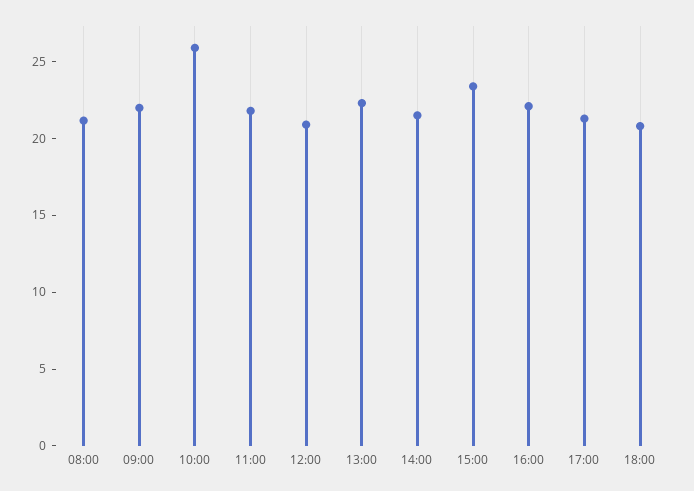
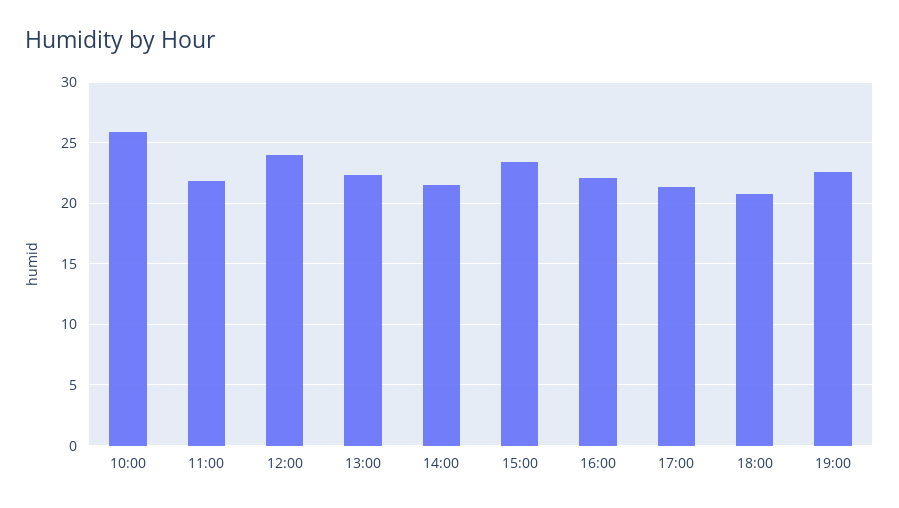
08:00: 21 -> none
09:00: 22 -> none
12:00: 21 -> 24
19:00: none -> 22.5

